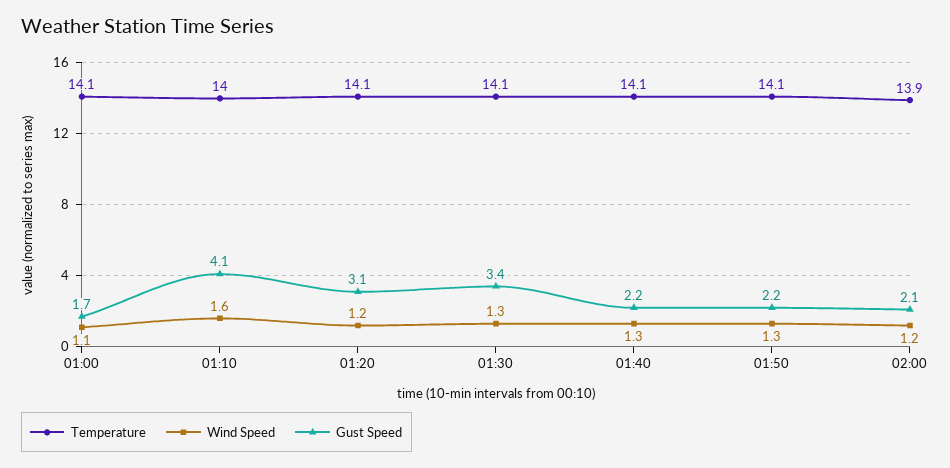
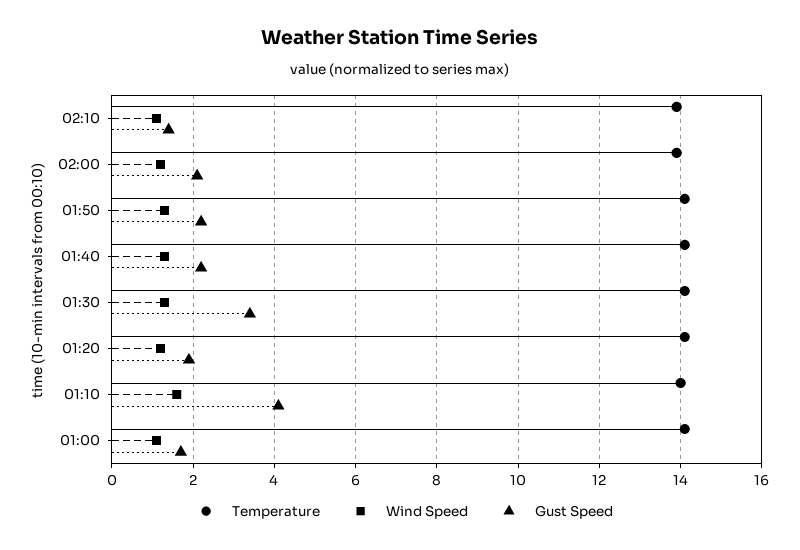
Gust Speed, 01:20: 3.1 -> 2
Temperature, 02:10: none -> 14
Wind Speed, 02:10: none -> 1
Gust Speed, 02:10: none -> 1.5

